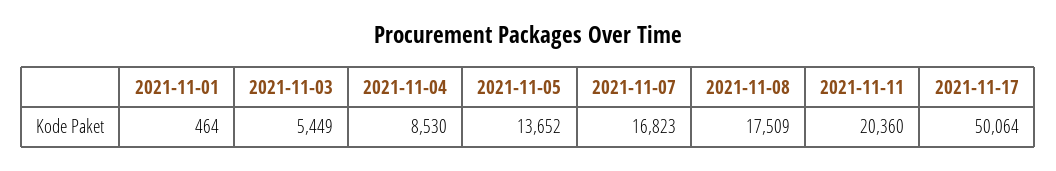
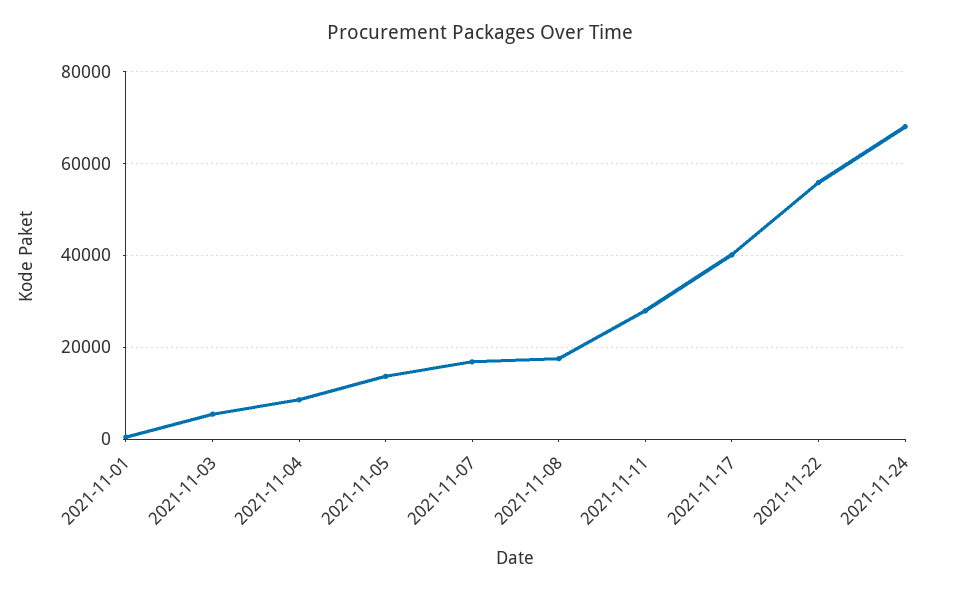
2021-11-11: 20360 -> 28000
2021-11-17: 50064 -> 40000
2021-11-22: none -> 56000
2021-11-24: none -> 68000

